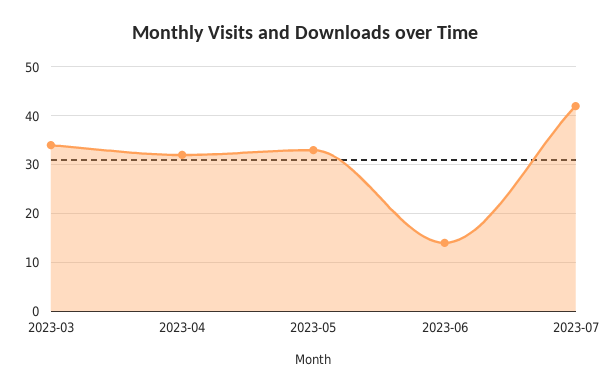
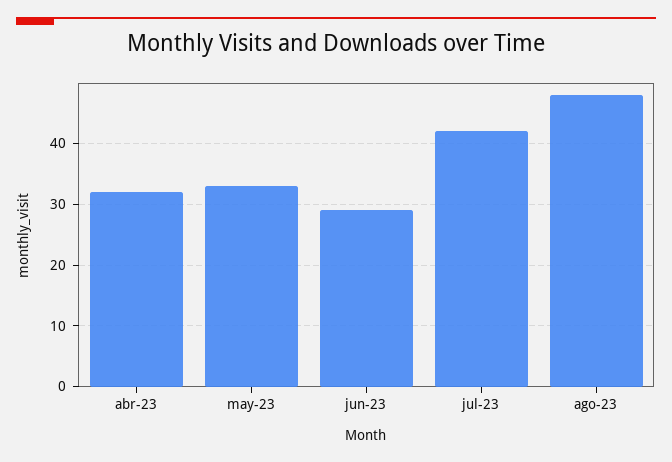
2023-03: 35 -> none
2023-06: 15 -> 29
ago-23: none -> 48

